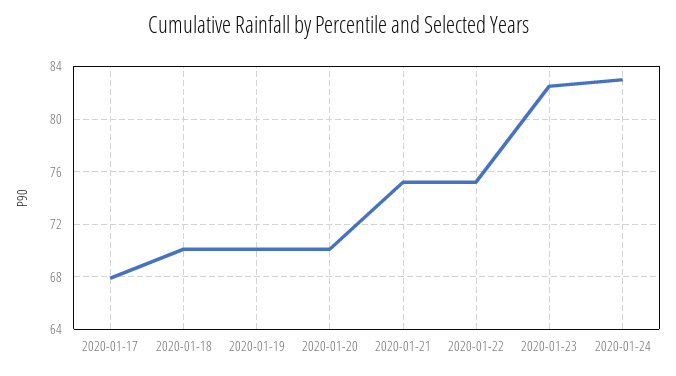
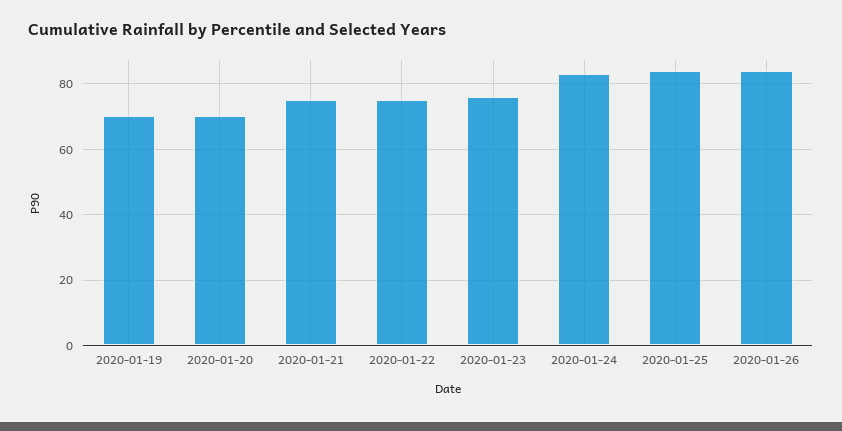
2020-01-17: 68 -> none
2020-01-18: 70 -> none
2020-01-23: 82.5 -> 76
2020-01-25: none -> 84
2020-01-26: none -> 84

